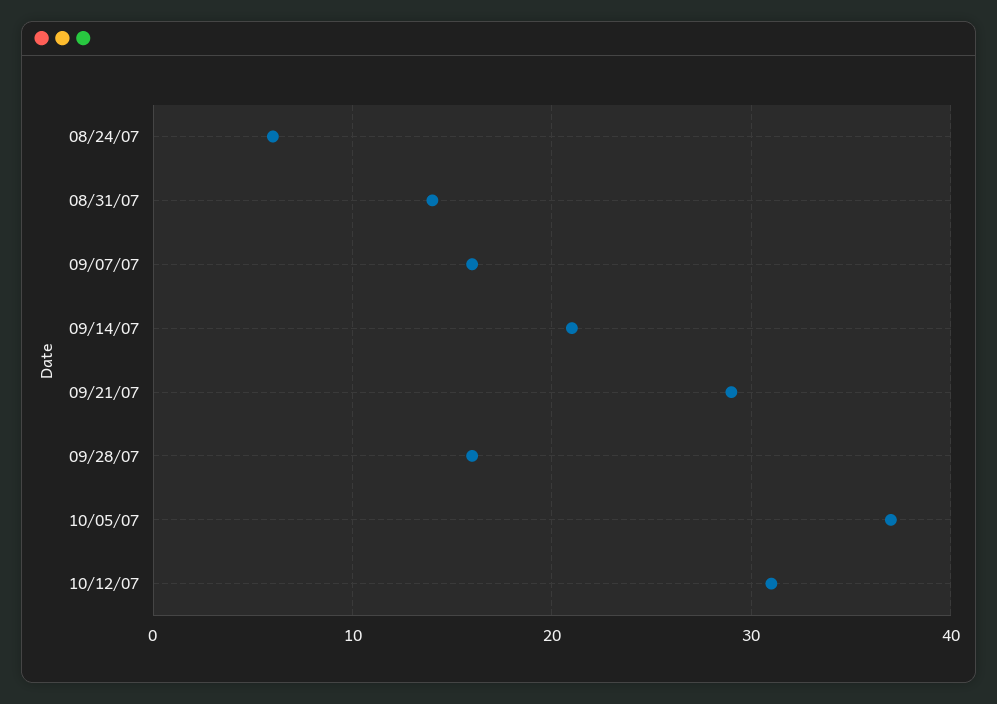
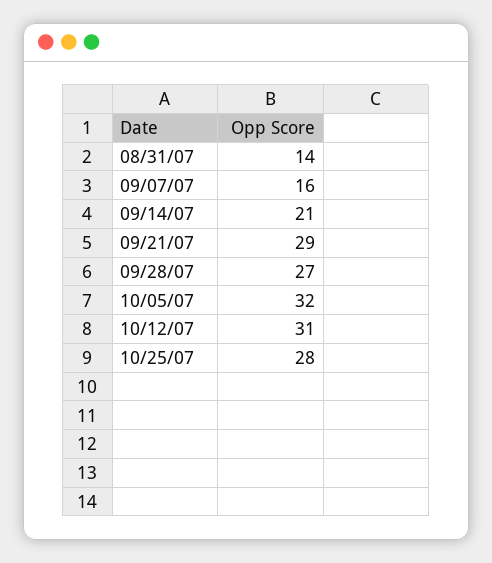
08/24/07: 6 -> none
09/28/07: 16 -> 27
10/05/07: 37 -> 32
10/25/07: none -> 28

